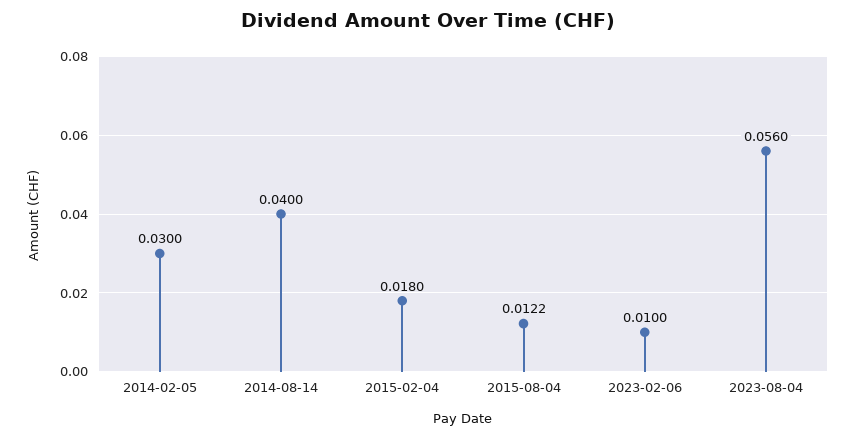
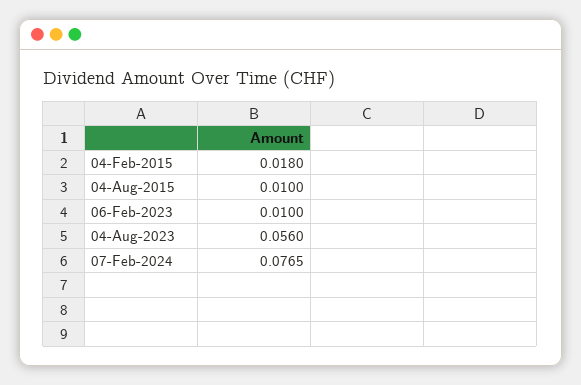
2014-02-05: 0.03 -> none
2014-08-14: 0.04 -> none
2015-08-04: 0.0122 -> 0.01
07-Feb-2024: none -> 0.0765

